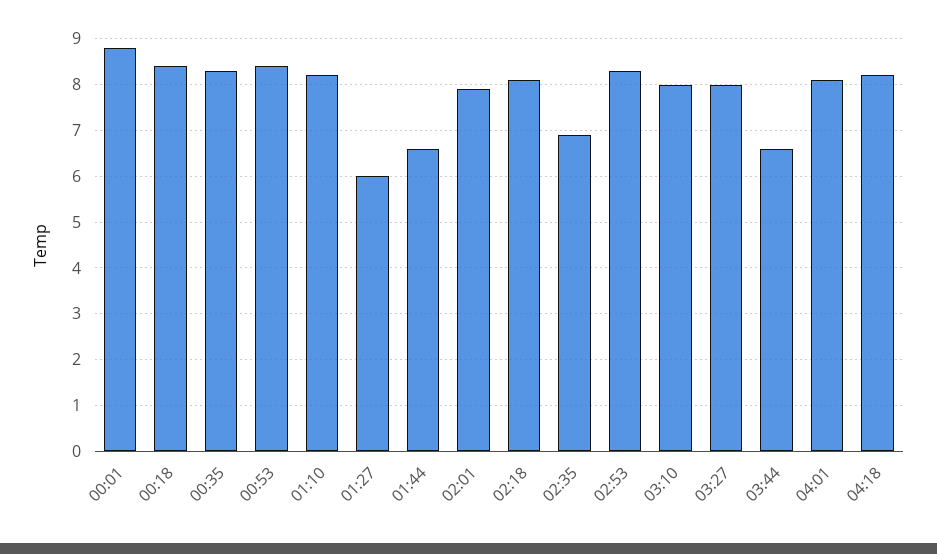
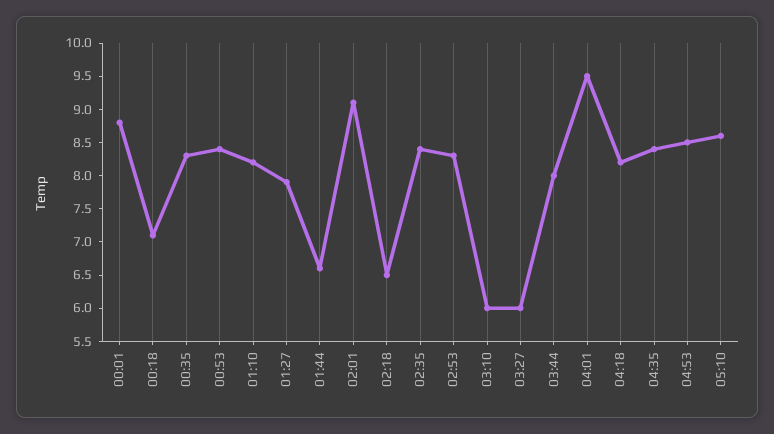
00:18: 8.5 -> 7
01:27: 6 -> 8
02:01: 8 -> 9
02:18: 8 -> 6.5
02:35: 7 -> 8.5
03:10: 8 -> 6
03:27: 8 -> 6
03:44: 6.5 -> 8
04:01: 8 -> 9.5
04:35: none -> 8.5
04:53: none -> 8.5
05:10: none -> 8.5

